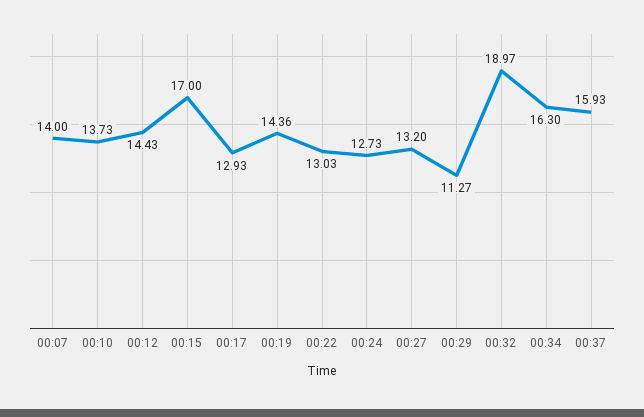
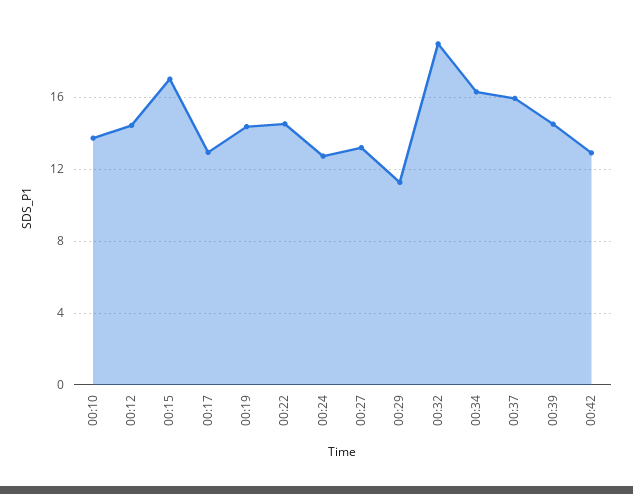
00:07: 14 -> none
00:22: 13.03 -> 14.5
00:39: none -> 14.5
00:42: none -> 13

